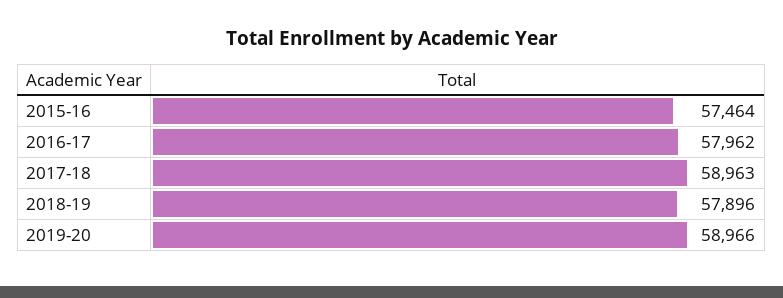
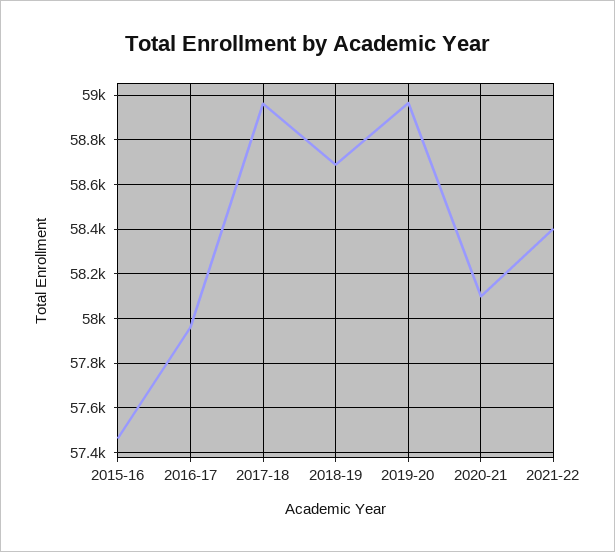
2018-19: 57896 -> 58700
2020-21: none -> 58100
2021-22: none -> 58400

